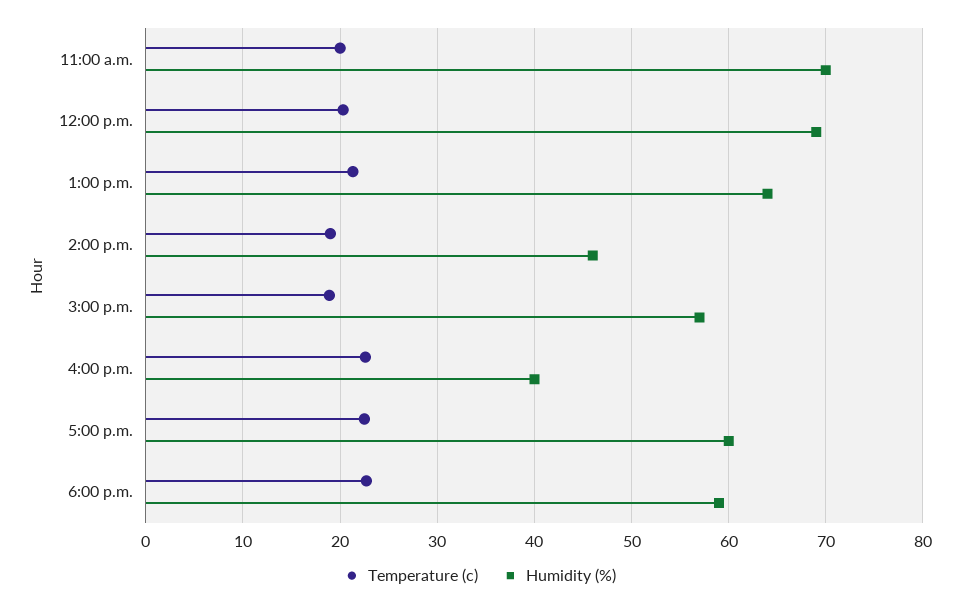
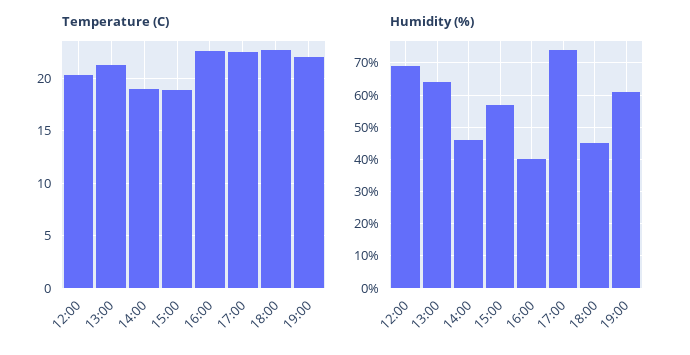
Temperature (c), 11:00 a.m.: 20 -> none
Humidity (%), 11:00 a.m.: 70 -> none
Humidity (%), 5:00 p.m.: 60 -> 75
Humidity (%), 6:00 p.m.: 59 -> 45
Temperature (c), 19:00: none -> 22
Humidity (%), 19:00: none -> 60

